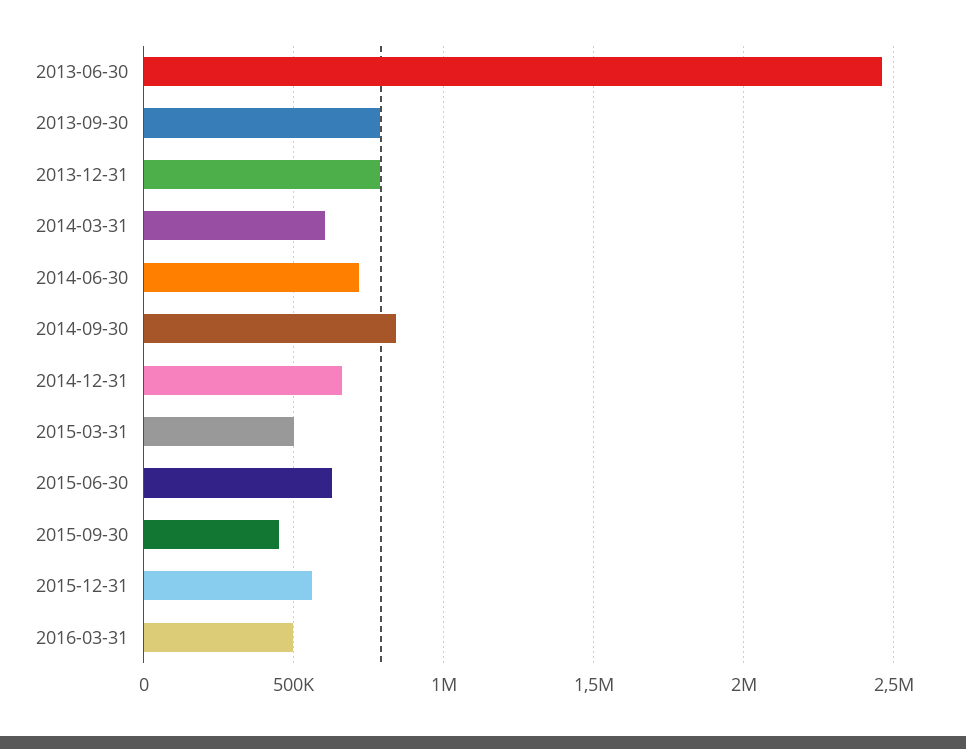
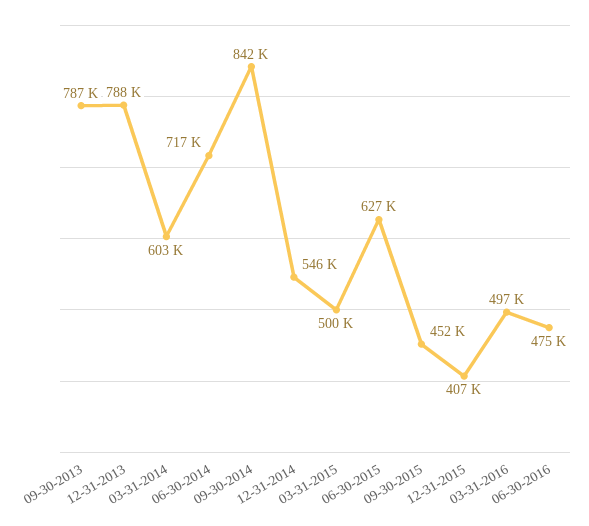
2013-06-30: 2450000 -> none
2014-12-31: 650000 -> 546000
2015-12-31: 550000 -> 407000
06-30-2016: none -> 475000

